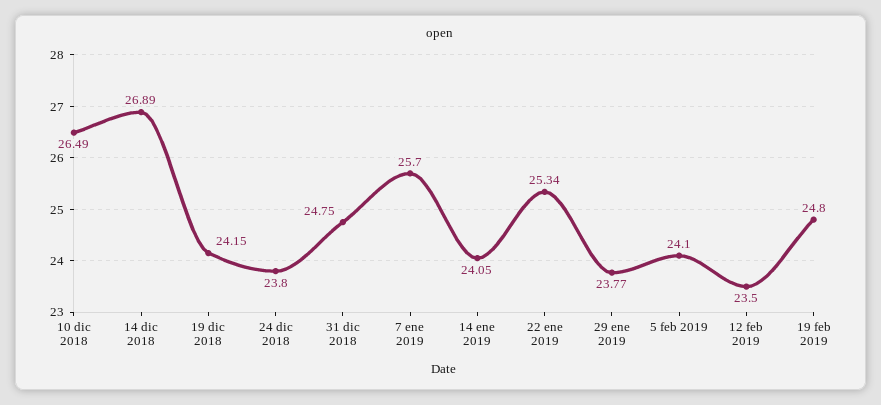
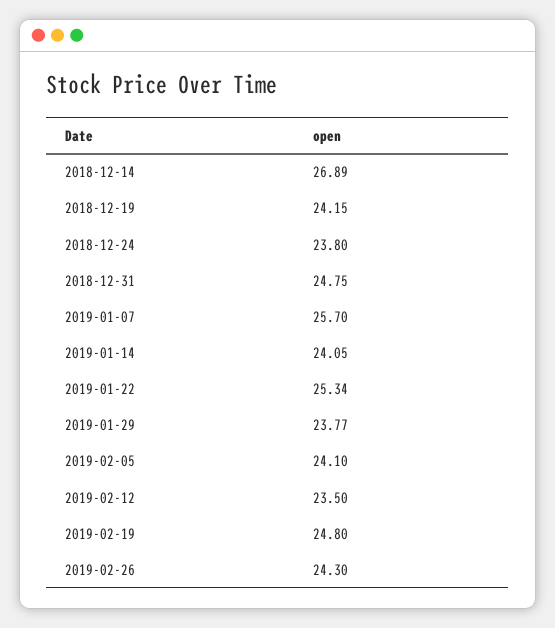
10 dic 2018: 26.49 -> none
2019-02-26: none -> 24.3

